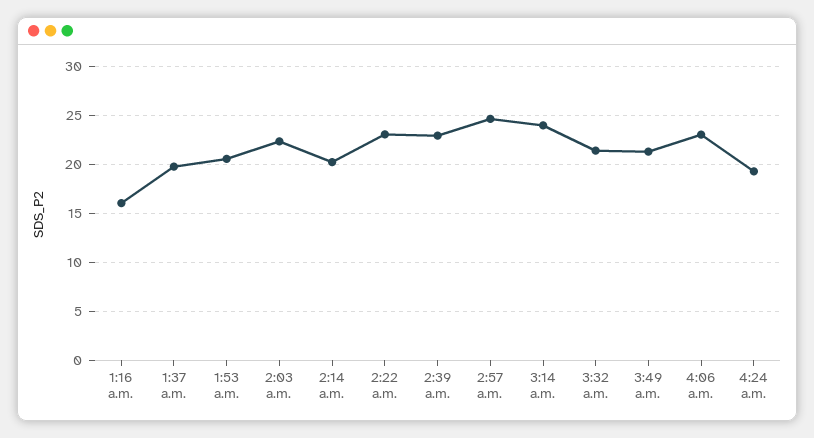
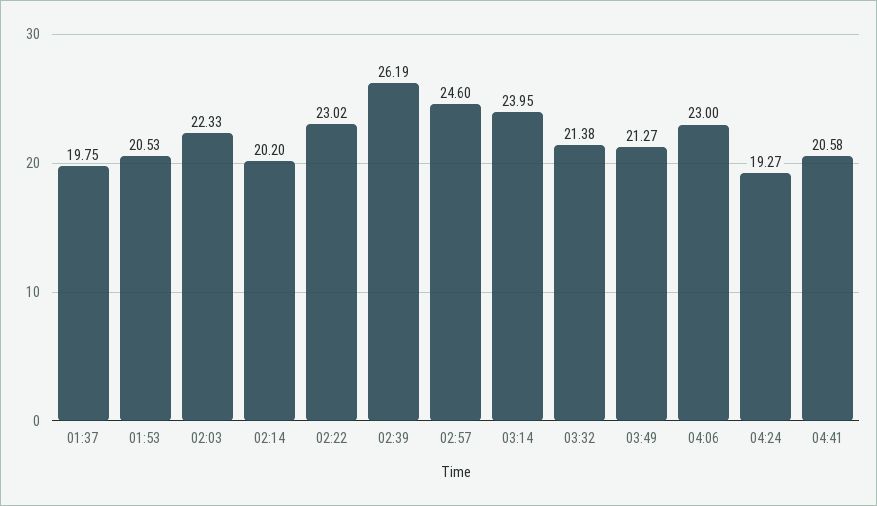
1:16 a.m.: 16 -> none
2:39 a.m.: 23 -> 26.19
04:41: none -> 20.58

